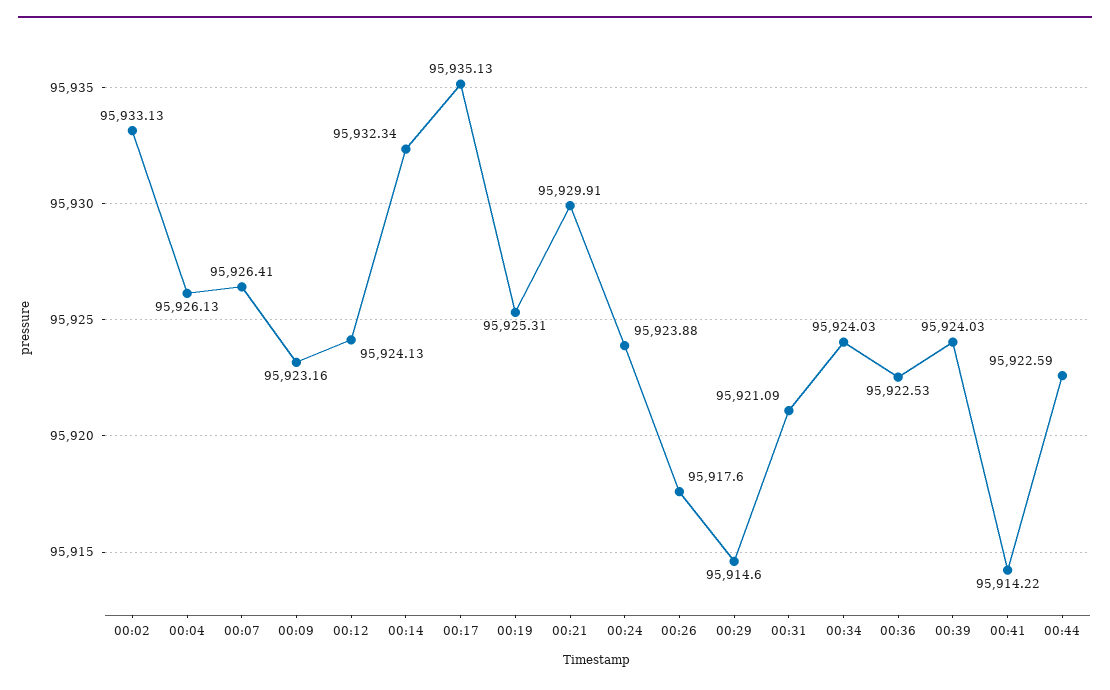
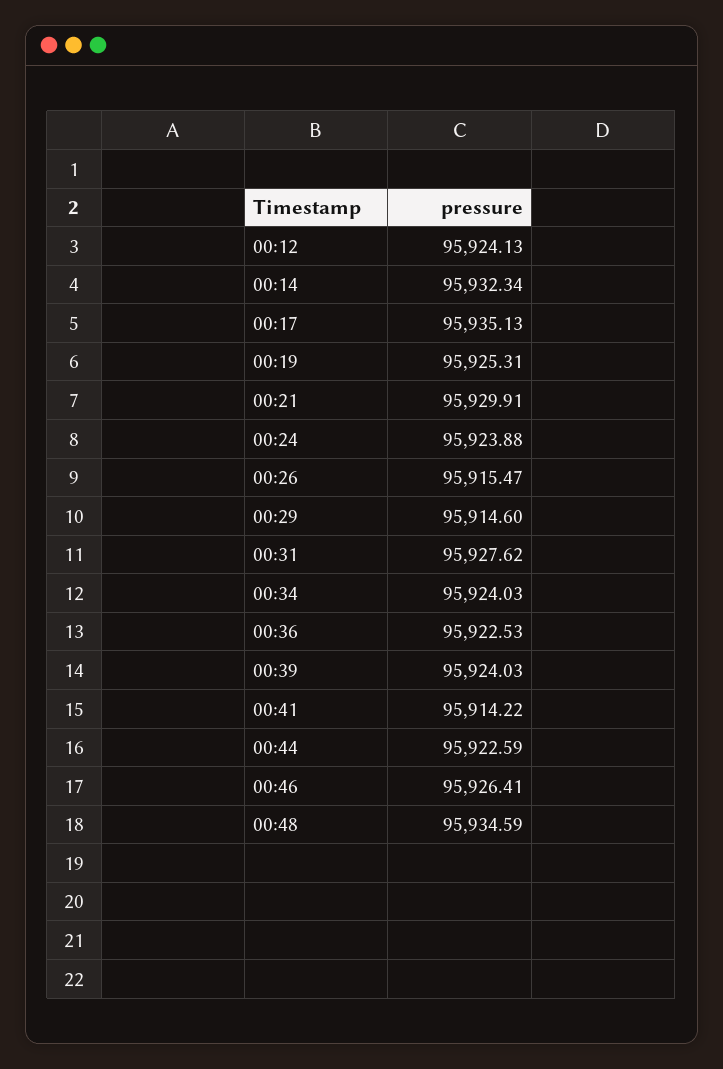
00:02: 95933.13 -> none
00:04: 95926.13 -> none
00:07: 95926.41 -> none
00:09: 95923.16 -> none
00:26: 95917.6 -> 95915.47
00:31: 95921.09 -> 95927.62
00:46: none -> 95926.41
00:48: none -> 95934.59

